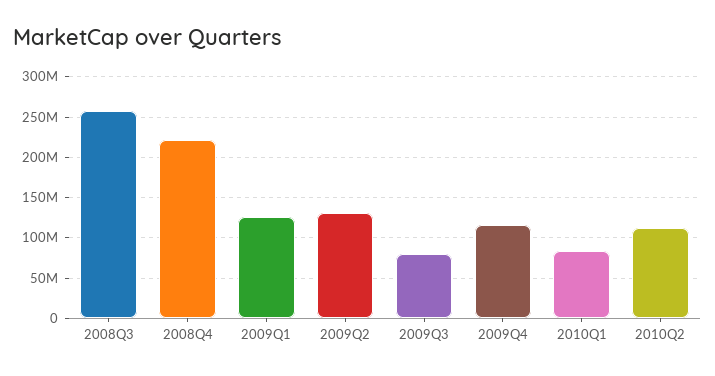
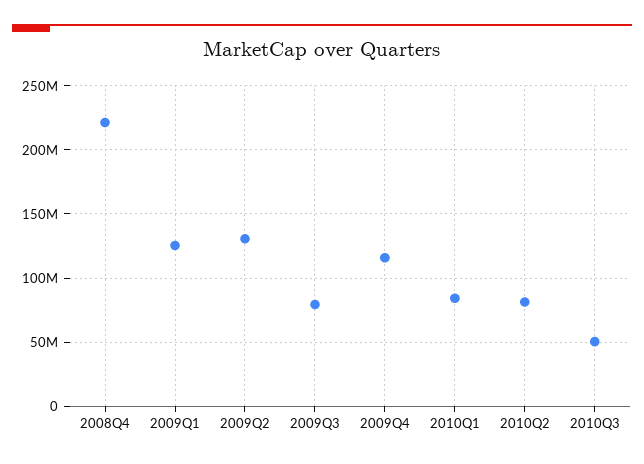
2008Q3: 260000000 -> none
2010Q2: 110000000 -> 80000000
2010Q3: none -> 50000000

